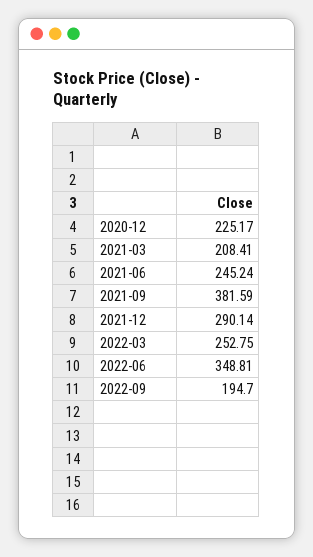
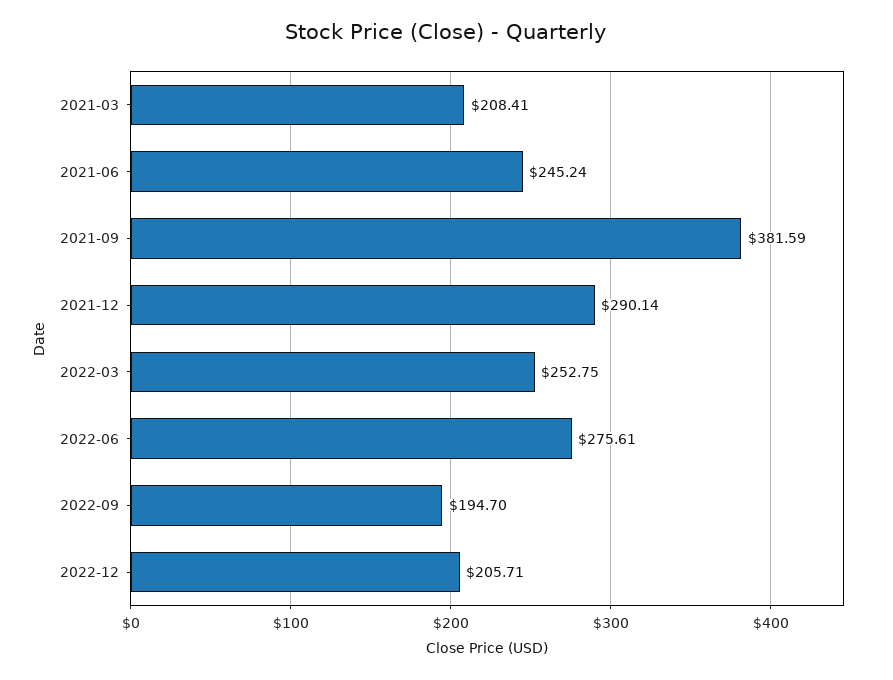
2020-12: 225.17 -> none
2022-06: 348.81 -> 275.61
2022-12: none -> 205.71

